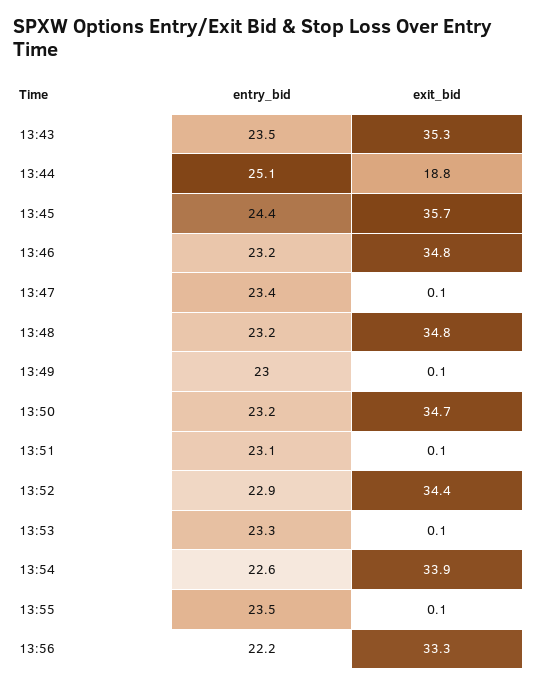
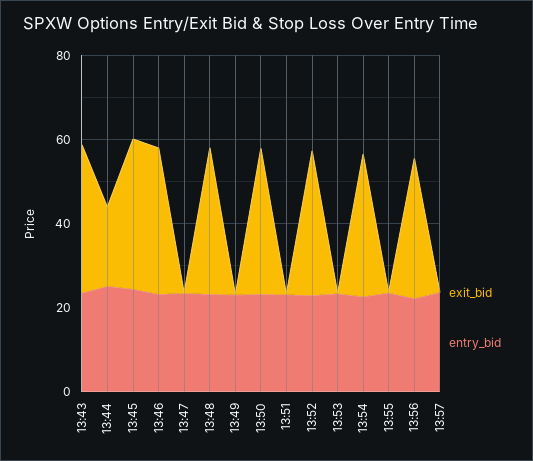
exit_bid, 13:57: none -> 0
entry_bid, 13:57: none -> 25

